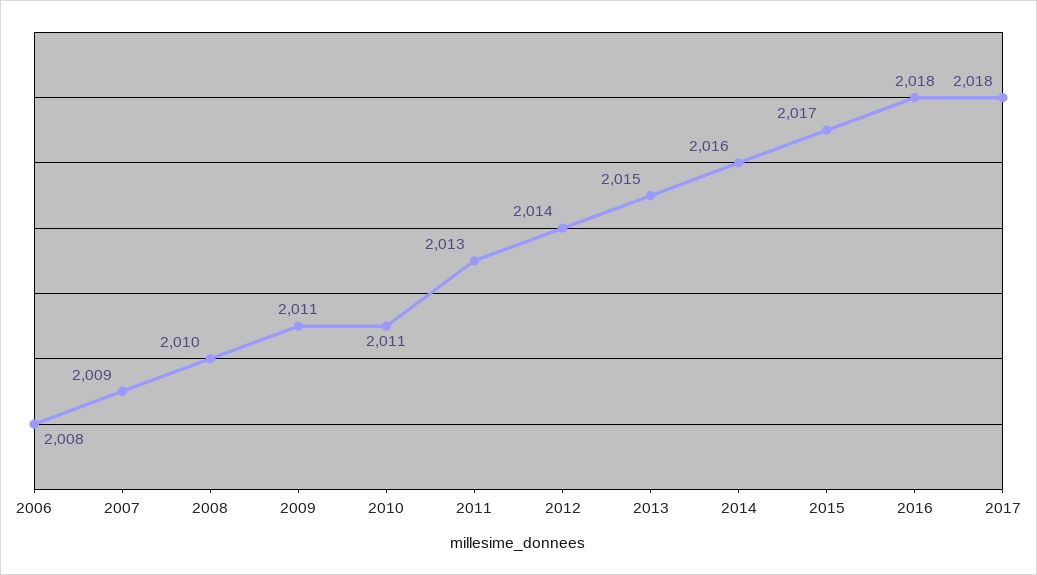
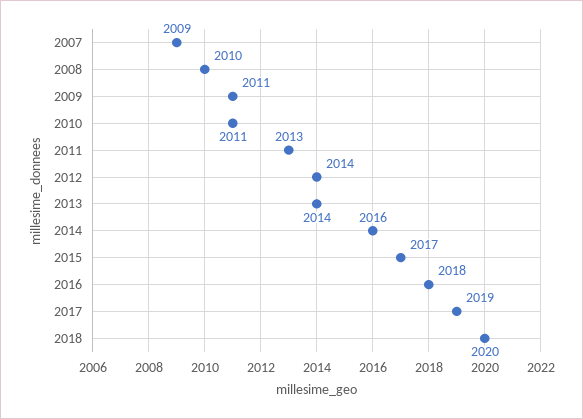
2006: 2008 -> none
2013: 2015 -> 2014
2017: 2018 -> 2019
2018: none -> 2020

